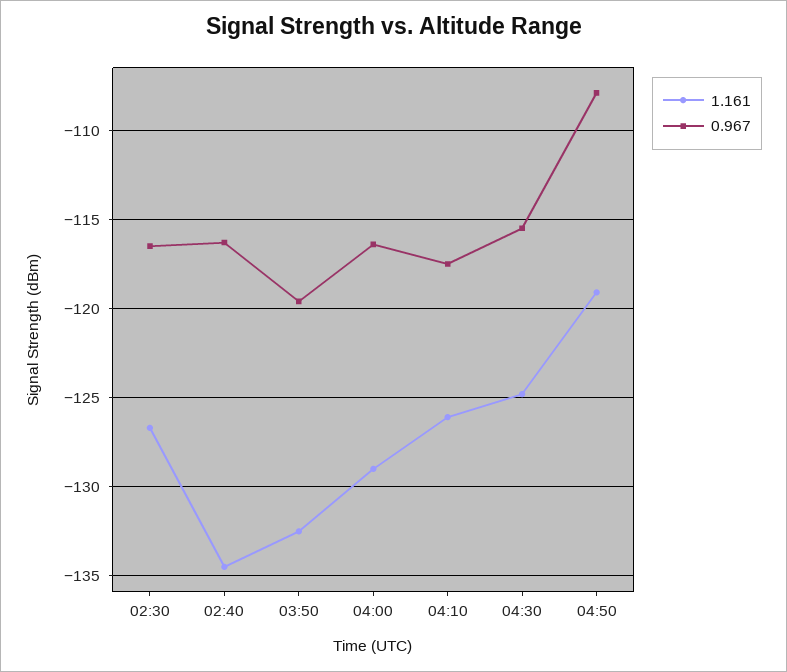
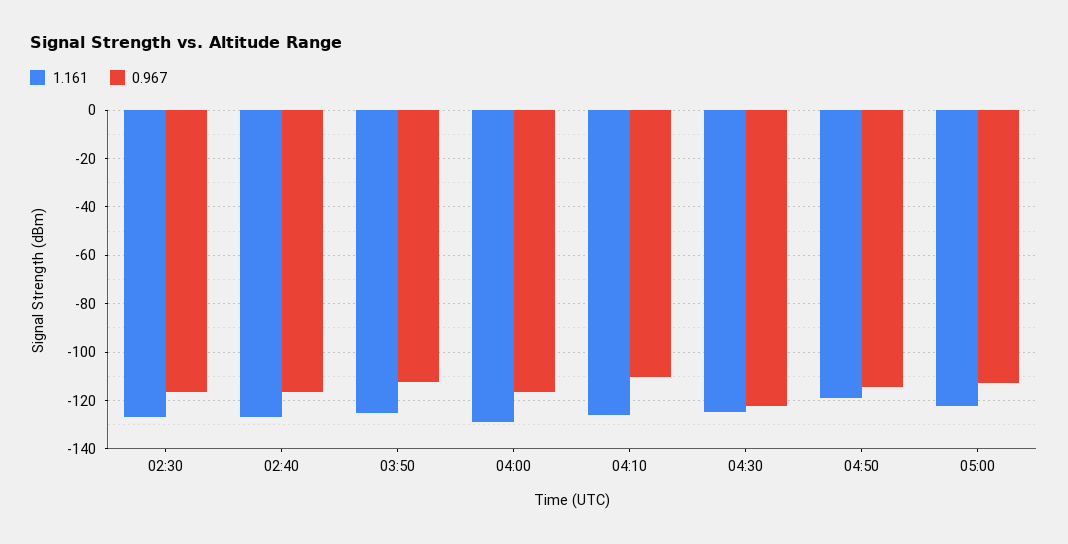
1.161, 02:40: -134.5 -> -127.5
1.161, 03:50: -132.5 -> -125
0.967, 03:50: -119.5 -> -112.5
0.967, 04:10: -117.5 -> -110
0.967, 04:30: -115.5 -> -122.5
0.967, 04:50: -108 -> -115
1.161, 05:00: none -> -122.5
0.967, 05:00: none -> -112.5

